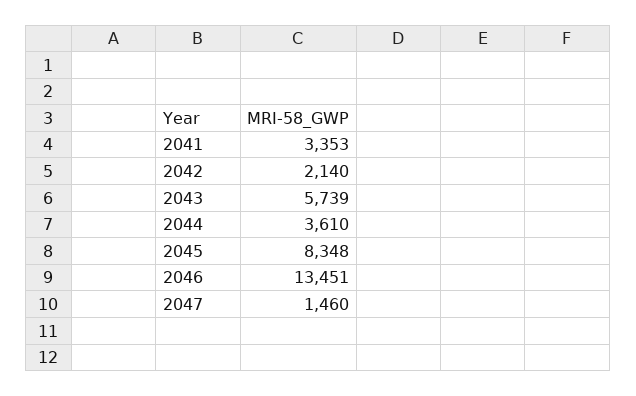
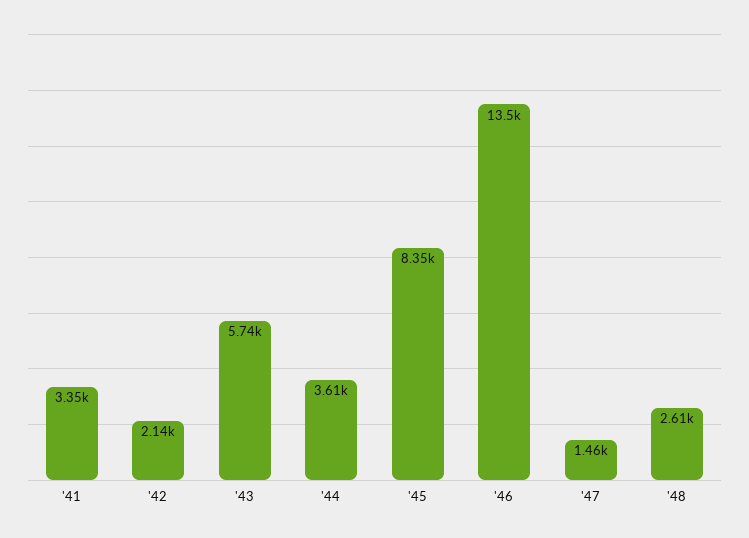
'48: none -> 2610

